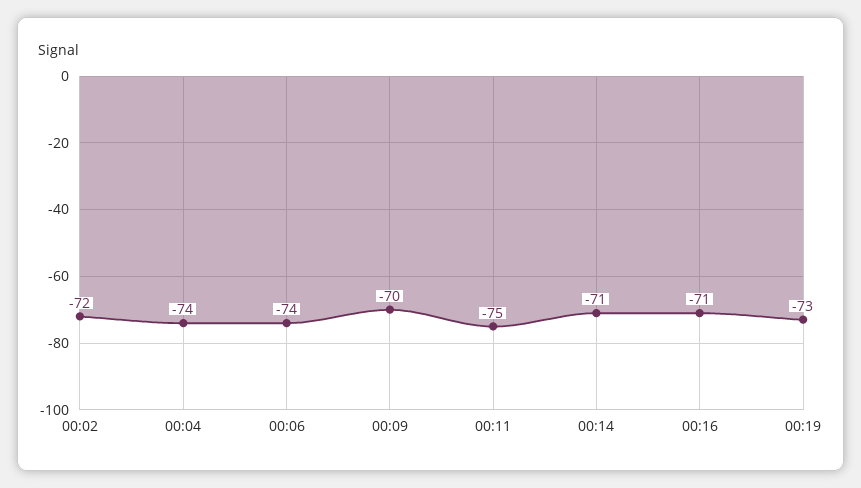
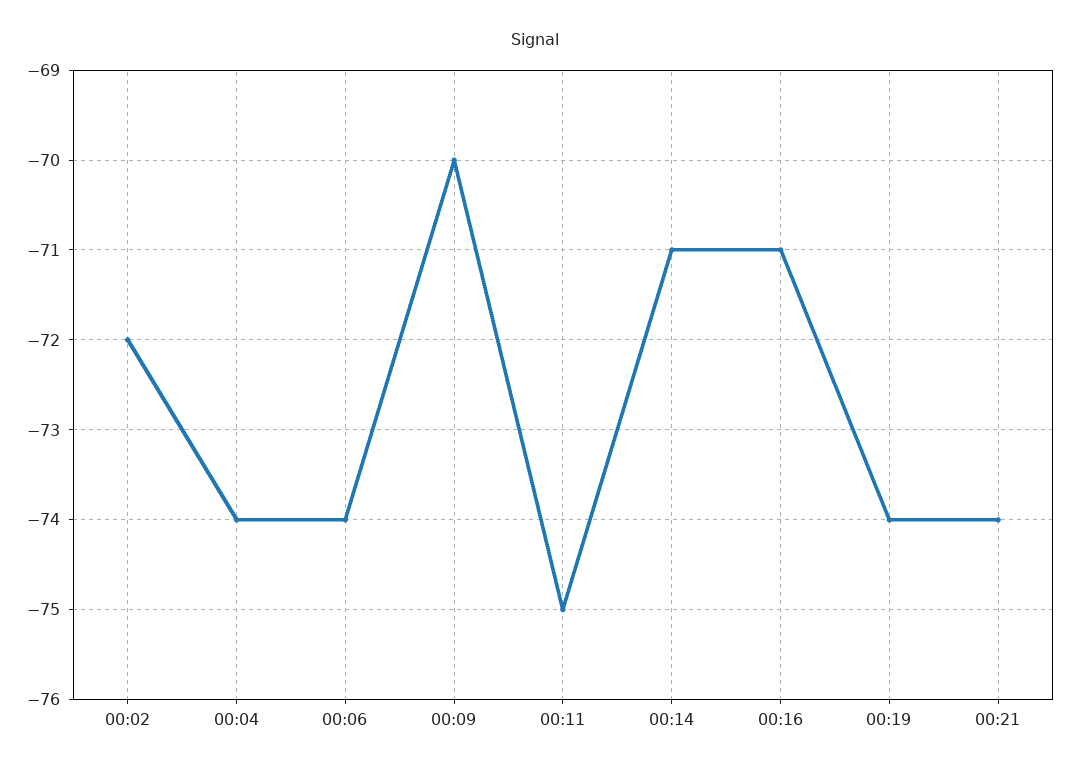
00:19: -73 -> -74
00:21: none -> -74

